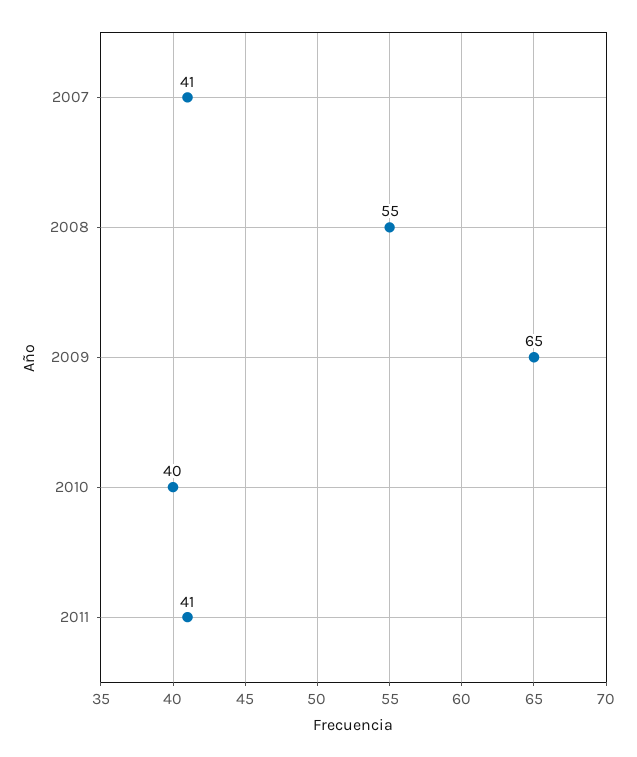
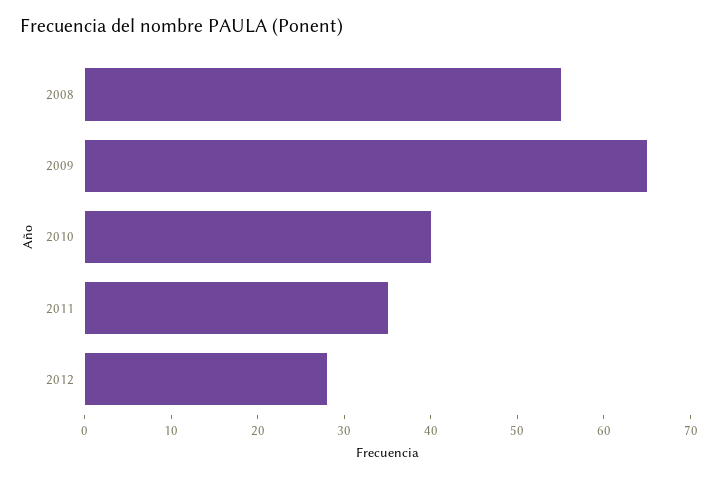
2007: 41 -> none
2011: 41 -> 35
2012: none -> 28

